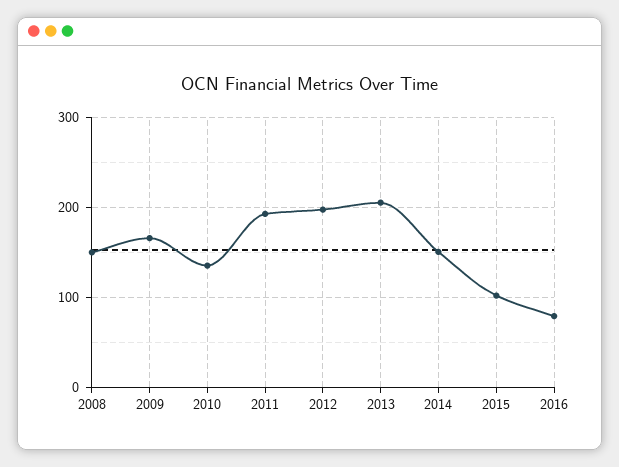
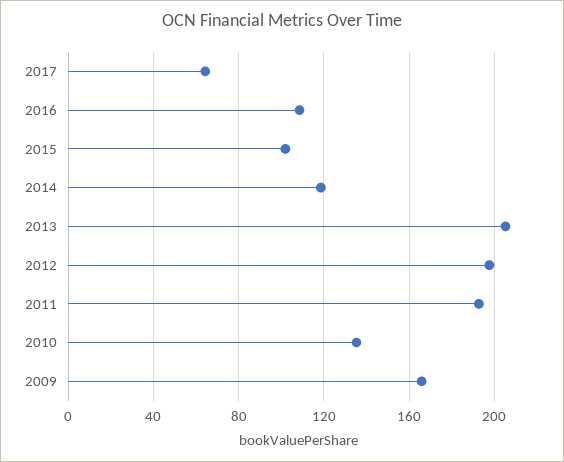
2008: 150 -> none
2014: 150 -> 120
2016: 80 -> 110
2017: none -> 65

